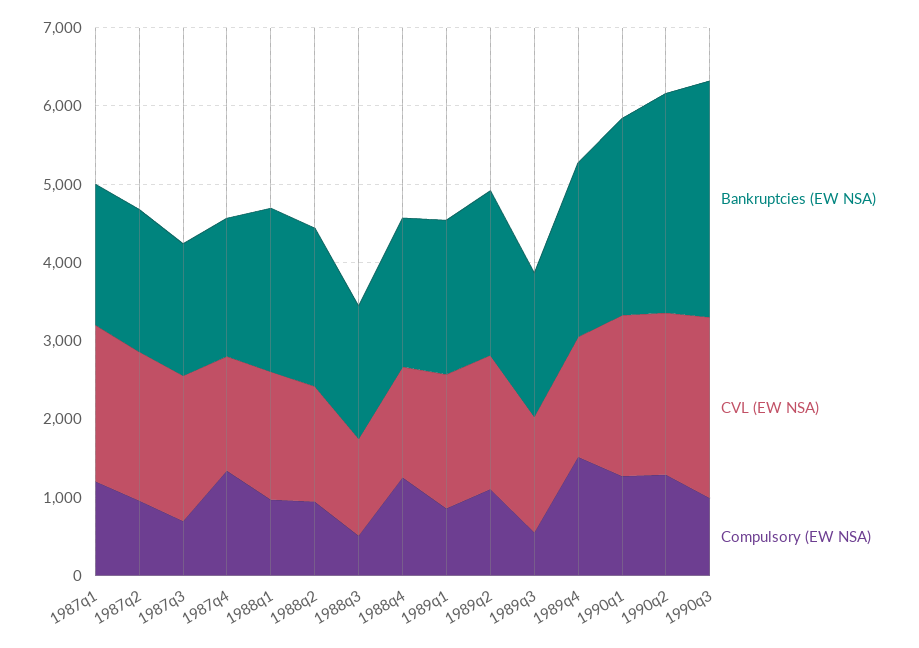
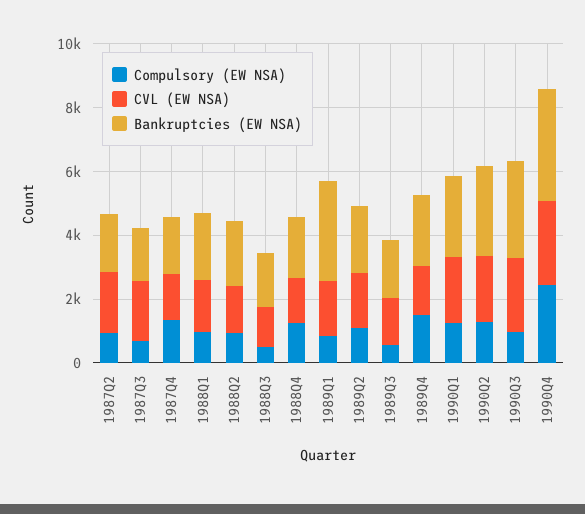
Bankruptcies (EW NSA), 1987q1: 1800 -> none
CVL (EW NSA), 1987q1: 2000 -> none
Compulsory (EW NSA), 1987q1: 1200 -> none
Bankruptcies (EW NSA), 1989q1: 2000 -> 3000
Compulsory (EW NSA), 1990Q4: none -> 2500
CVL (EW NSA), 1990Q4: none -> 2500
Bankruptcies (EW NSA), 1990Q4: none -> 3500

